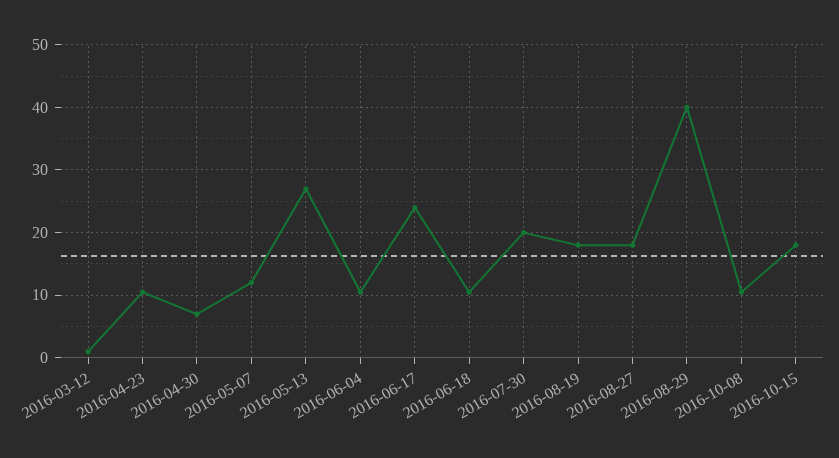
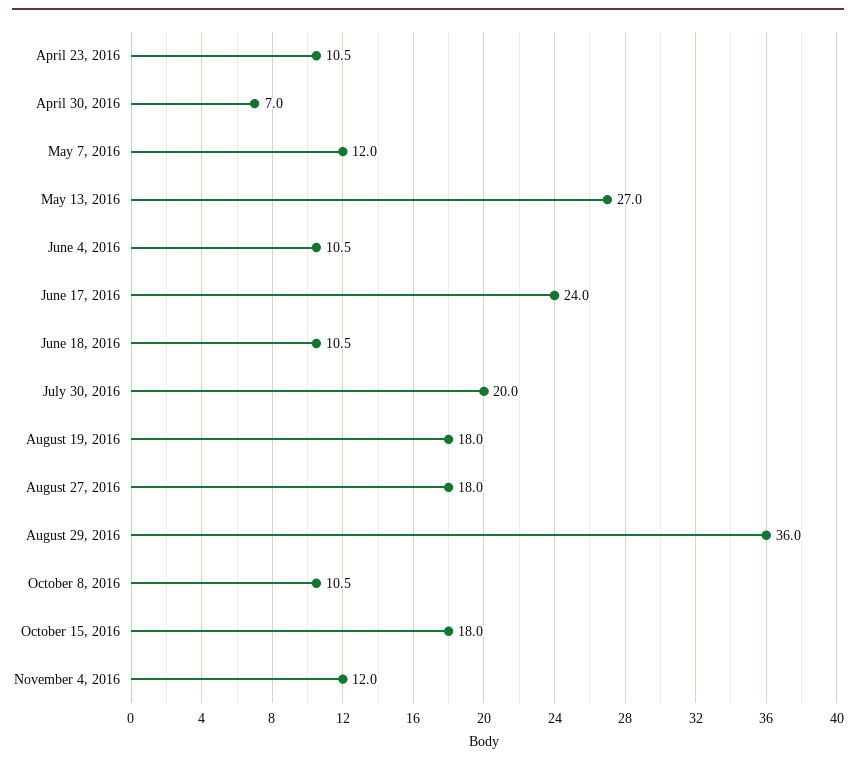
2016-03-12: 1 -> none
2016-08-29: 40 -> 36
November 4, 2016: none -> 12

